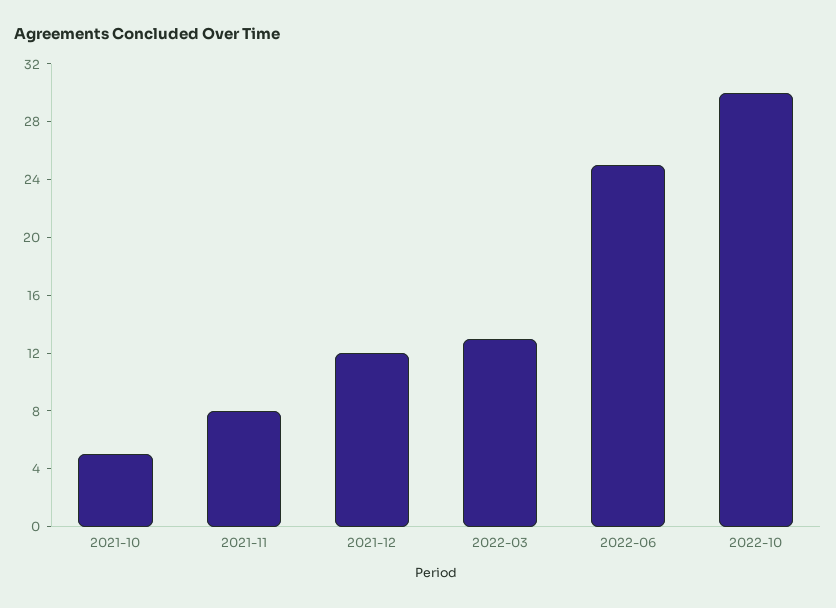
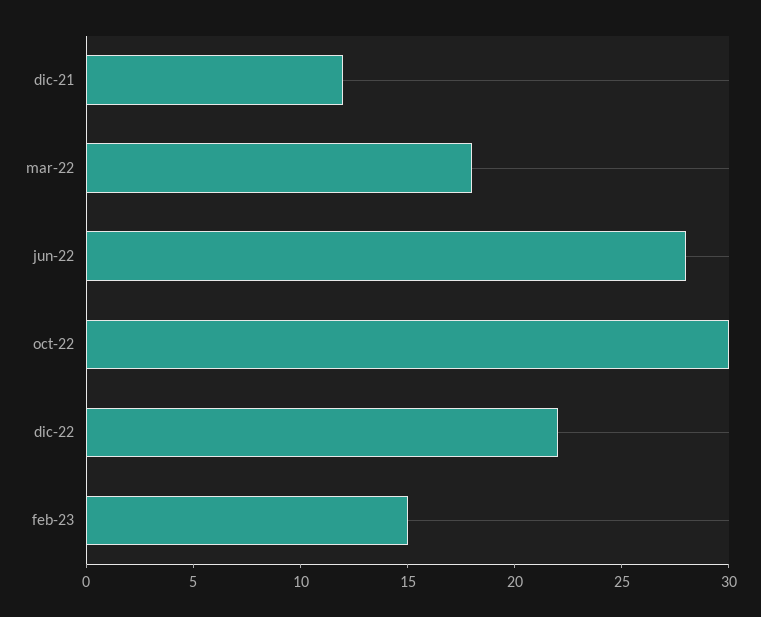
2021-10: 5 -> none
2021-11: 8 -> none
2022-03: 13 -> 18
2022-06: 25 -> 28
dic-22: none -> 22
feb-23: none -> 15

